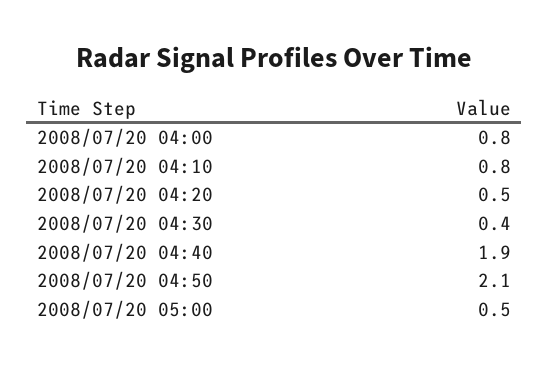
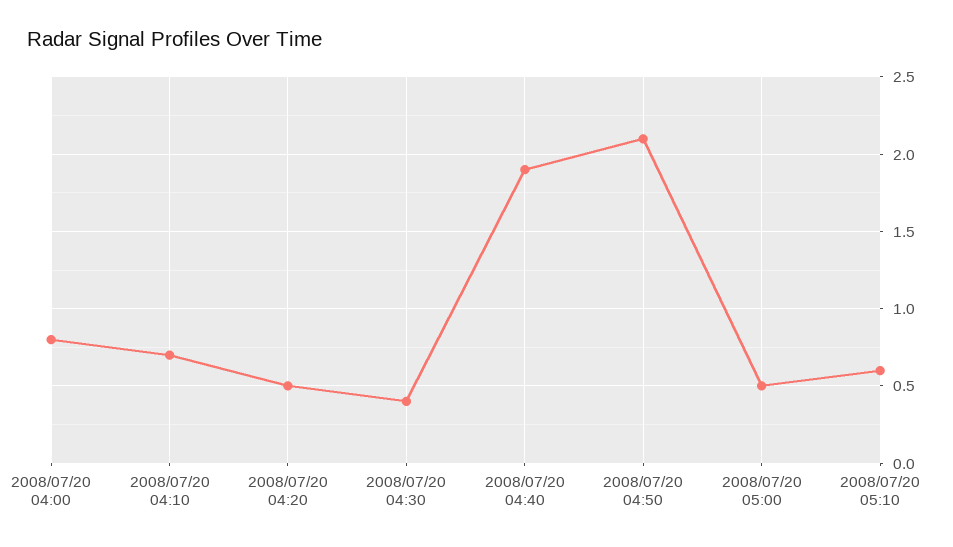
2008/07/20 04:10: 0.8 -> 0.7
2008/07/20 05:10: none -> 0.6

